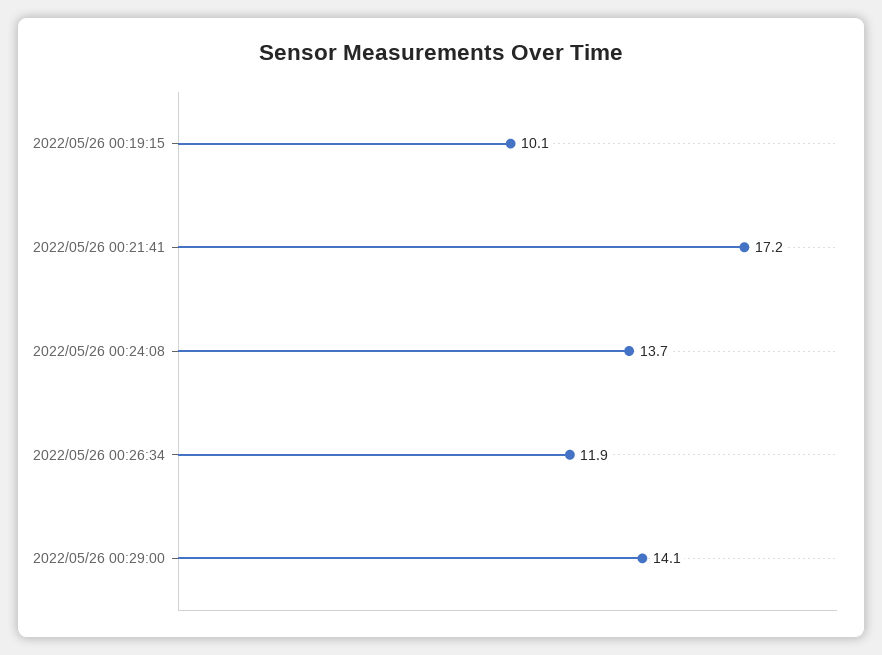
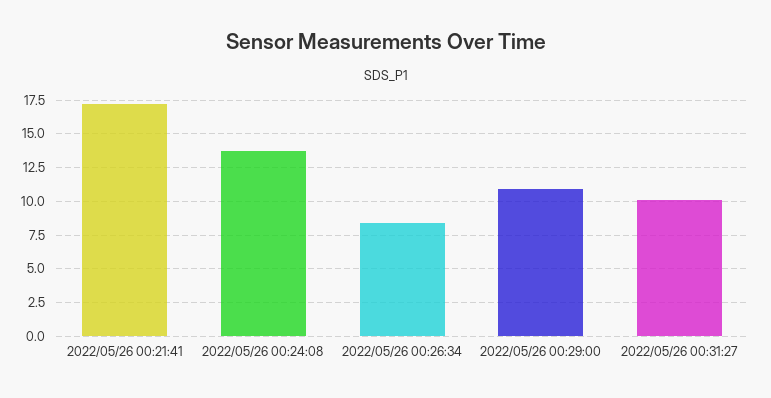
2022/05/26 00:19:15: 10.1 -> none
2022/05/26 00:26:34: 11.9 -> 8.5
2022/05/26 00:29:00: 14.1 -> 11
2022/05/26 00:31:27: none -> 10

